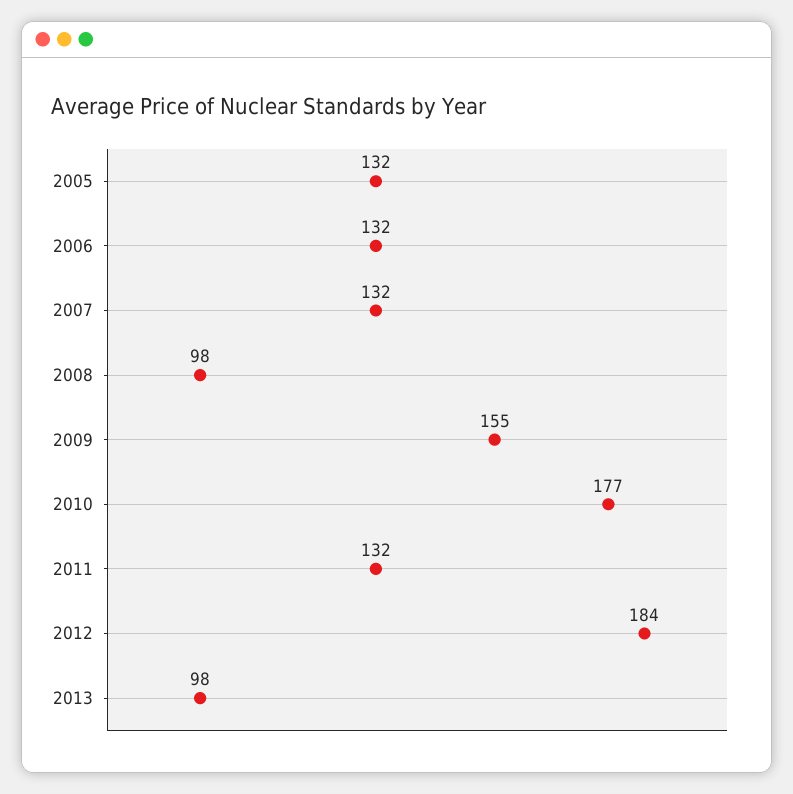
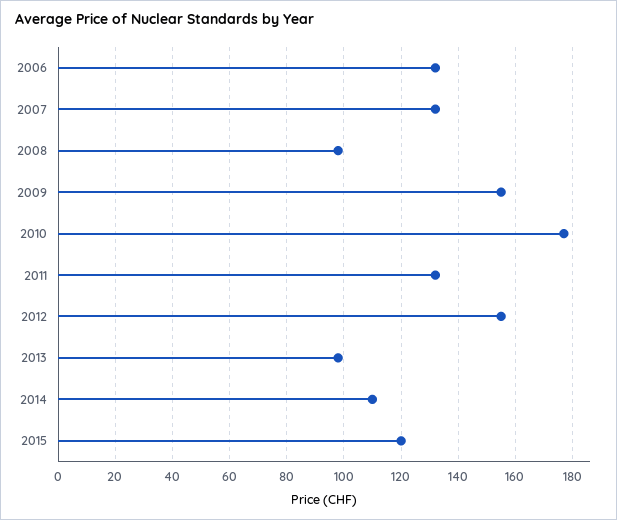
2005: 132 -> none
2012: 184 -> 155
2014: none -> 110
2015: none -> 120

